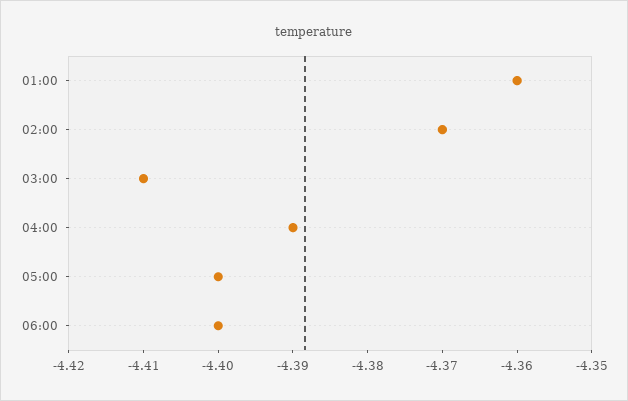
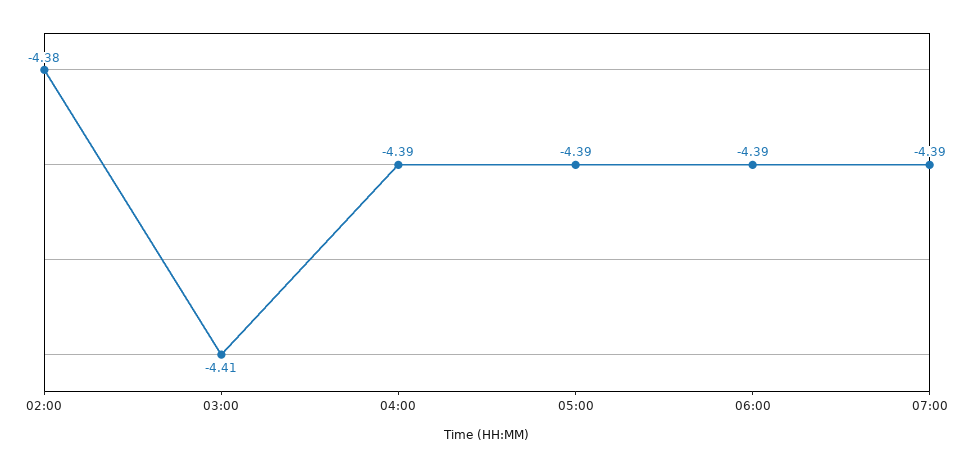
01:00: -4.36 -> none
02:00: -4.37 -> -4.38
05:00: -4.4 -> -4.39
06:00: -4.4 -> -4.39
07:00: none -> -4.39

